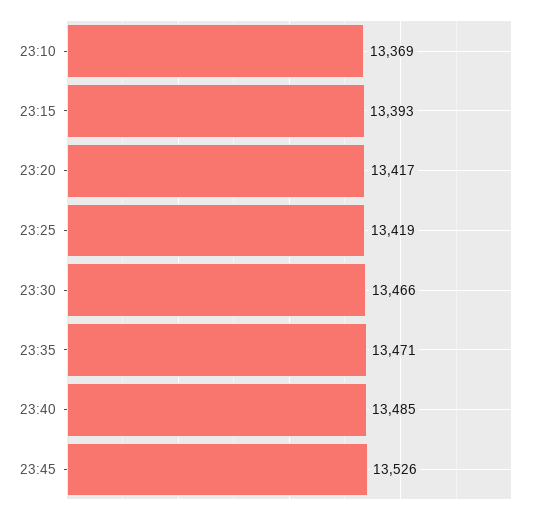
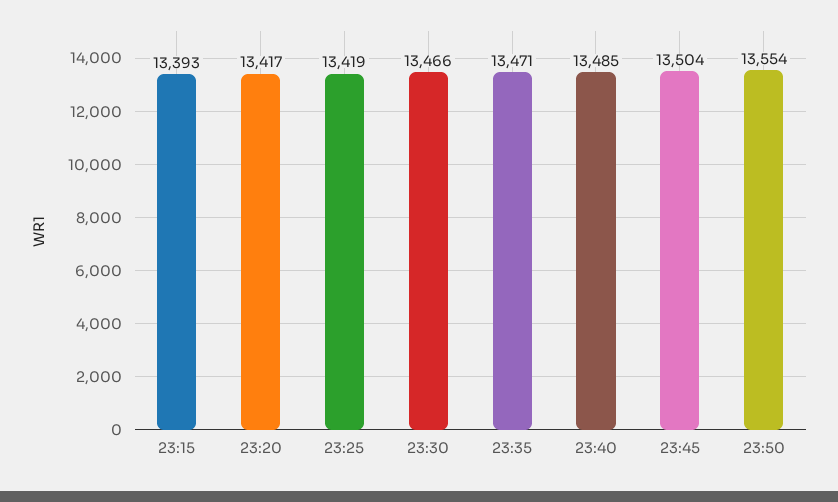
23:10: 13369 -> none
23:45: 13526 -> 13504
23:50: none -> 13554

